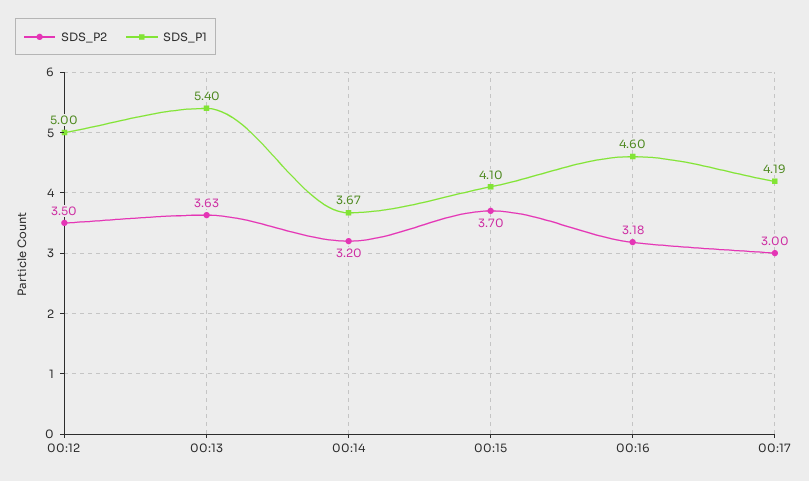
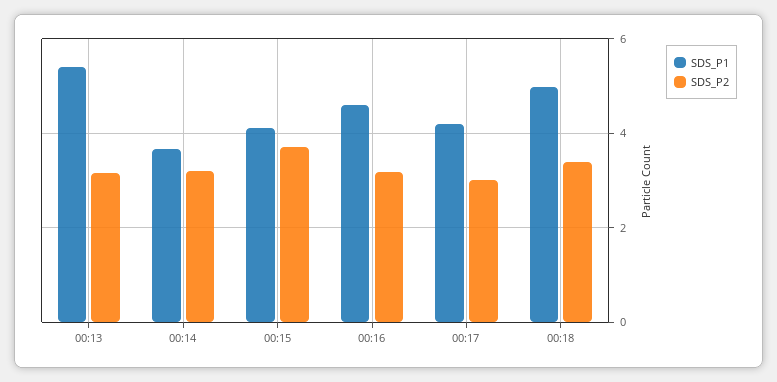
SDS_P2, 00:12: 3.5 -> none
SDS_P1, 00:12: 5 -> none
SDS_P2, 00:13: 3.63 -> 3.2
SDS_P1, 00:18: none -> 5
SDS_P2, 00:18: none -> 3.4

